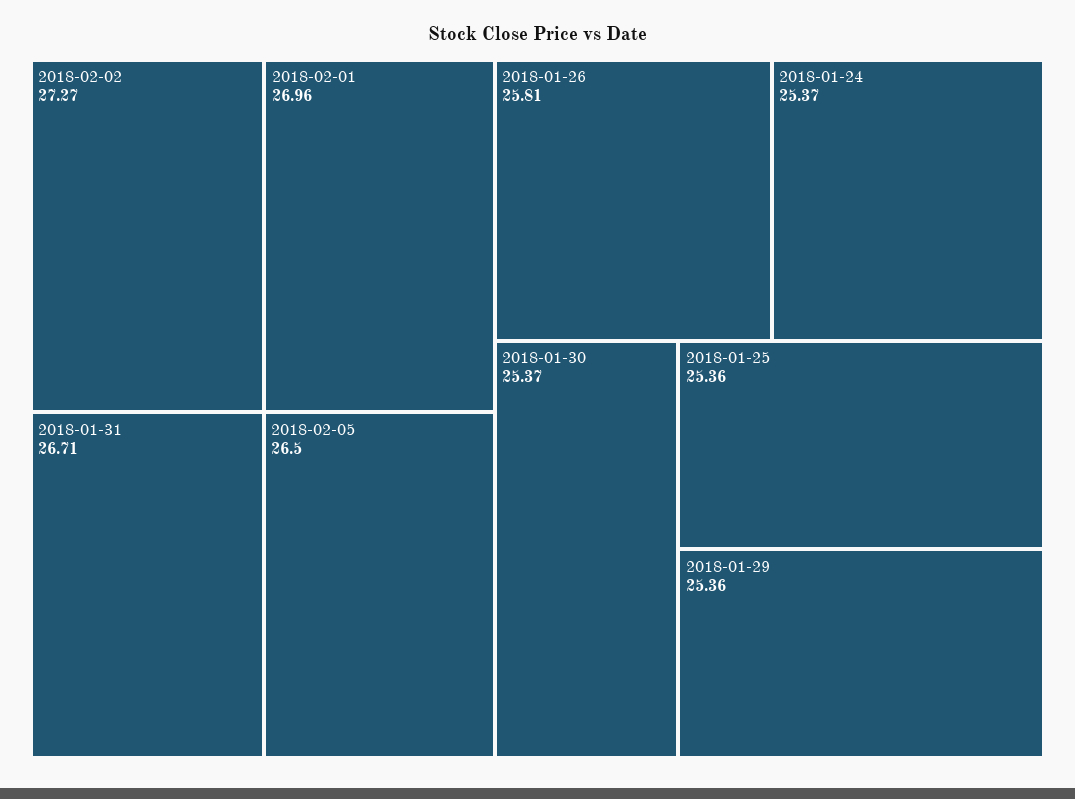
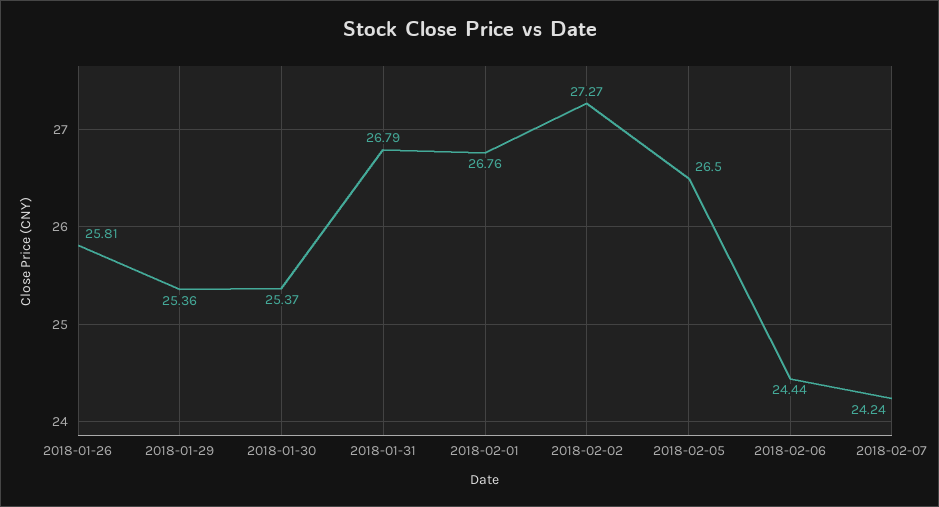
2018-02-01: 26.96 -> 26.76
2018-01-31: 26.71 -> 26.79
2018-01-24: 25.37 -> none
2018-01-25: 25.36 -> none
2018-02-06: none -> 24.44
2018-02-07: none -> 24.24

